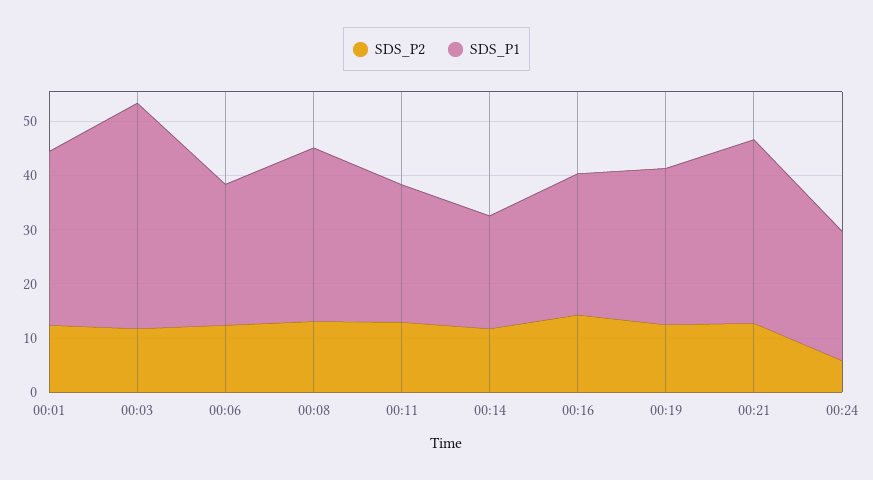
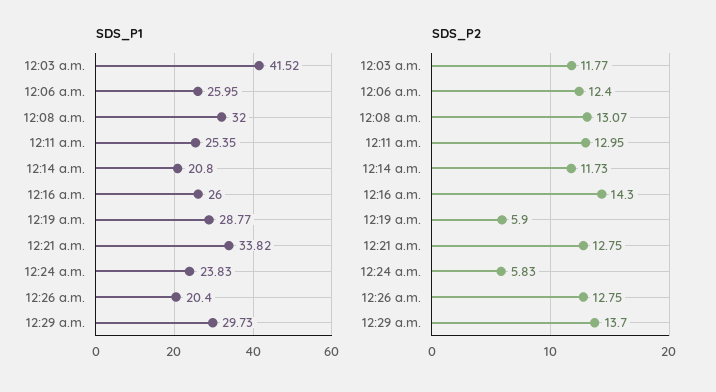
SDS_P2, 00:01: 12 -> none
SDS_P1, 00:01: 32 -> none
SDS_P2, 00:19: 12 -> 5.9
SDS_P1, 12:26 a.m.: none -> 20.4
SDS_P1, 12:29 a.m.: none -> 29.73
SDS_P2, 12:26 a.m.: none -> 12.75
SDS_P2, 12:29 a.m.: none -> 13.7

